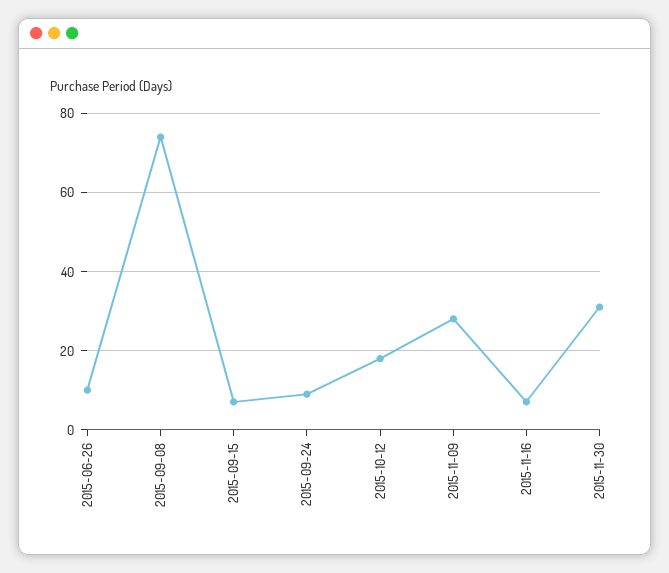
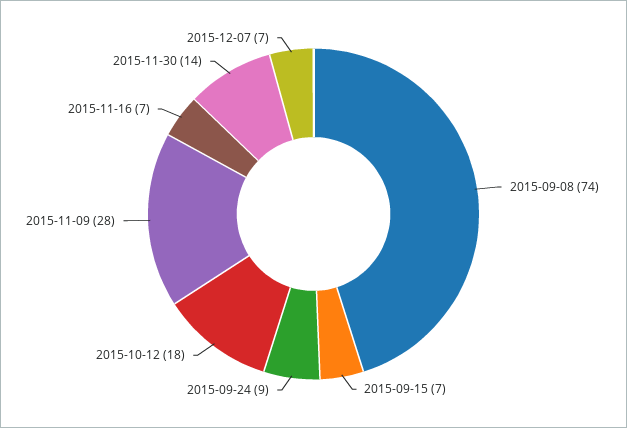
2015-06-26: 10 -> none
2015-11-30: 30 -> 14
2015-12-07: none -> 7

